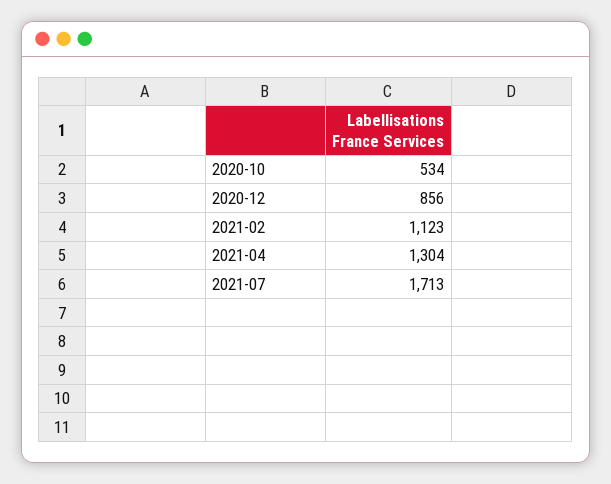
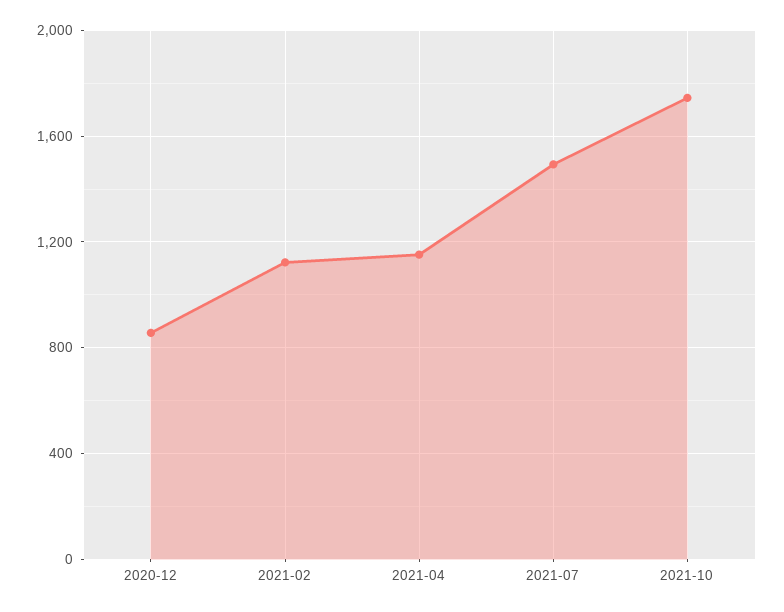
2020-10: 534 -> none
2021-04: 1304 -> 1150
2021-07: 1713 -> 1500
2021-10: none -> 1750

